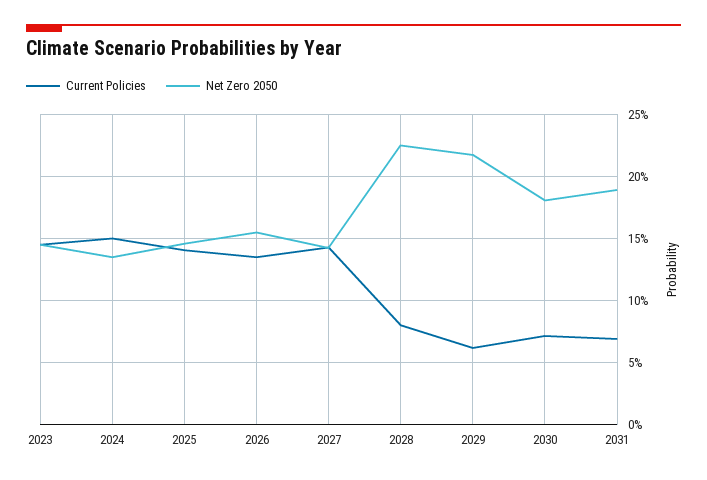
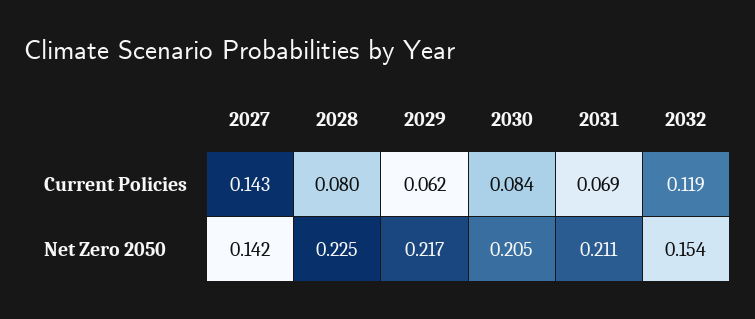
Current Policies, 2023: 0.145 -> none
Net Zero 2050, 2023: 0.145 -> none
Current Policies, 2024: 0.15 -> none
Net Zero 2050, 2024: 0.135 -> none
Current Policies, 2025: 0.14 -> none
Net Zero 2050, 2025: 0.145 -> none
Current Policies, 2026: 0.135 -> none
Net Zero 2050, 2026: 0.155 -> none
Current Policies, 2030: 0.07 -> 0.084
Net Zero 2050, 2030: 0.18 -> 0.205
Net Zero 2050, 2031: 0.19 -> 0.211
Current Policies, 2032: none -> 0.119
Net Zero 2050, 2032: none -> 0.154

